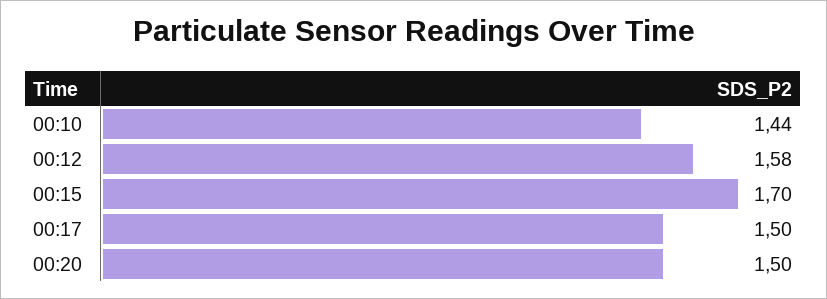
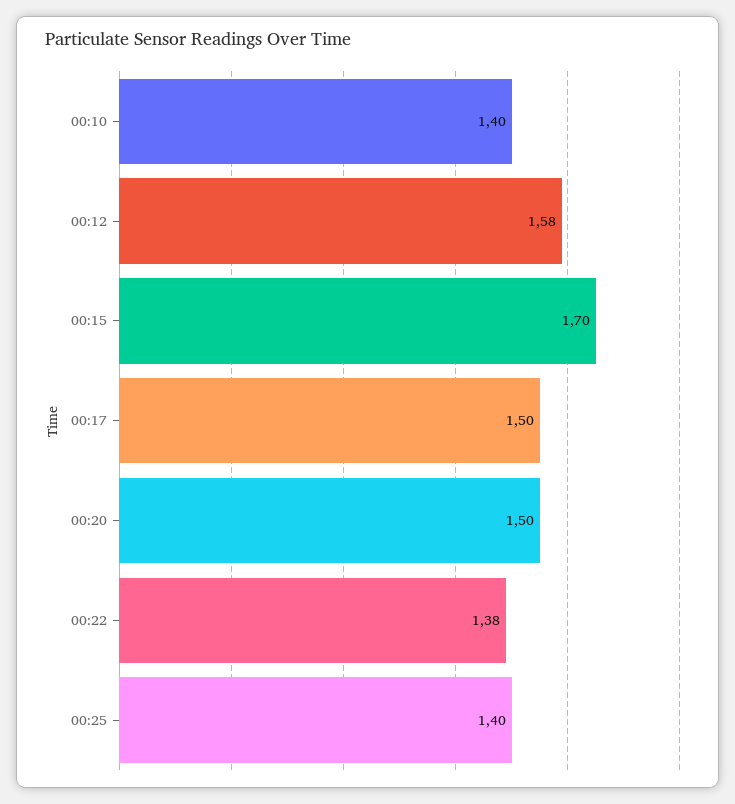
00:10: 1.44 -> 1.4
00:22: none -> 1.38
00:25: none -> 1.4

